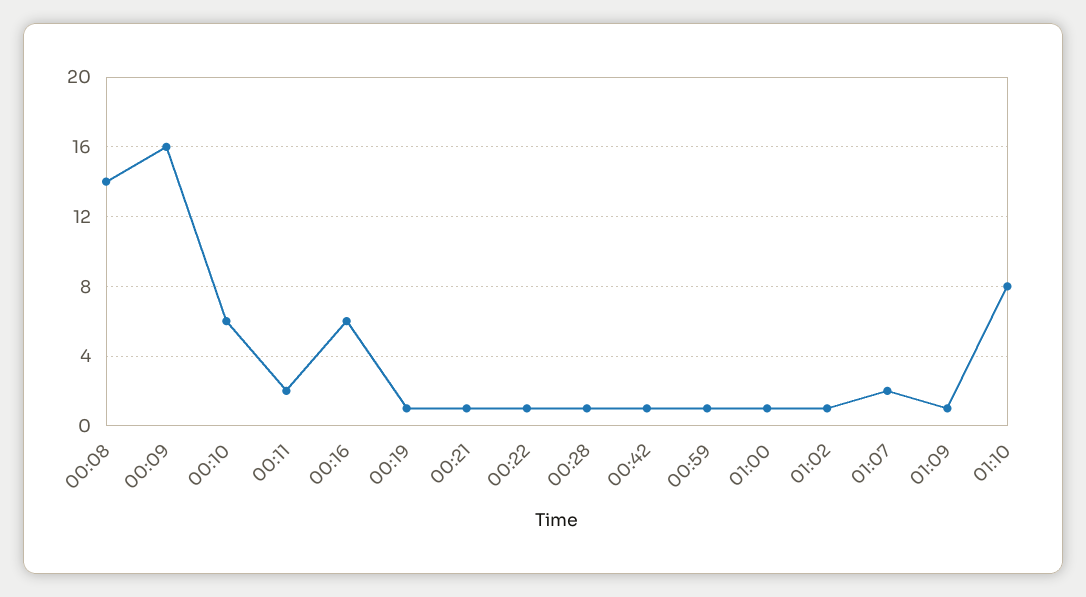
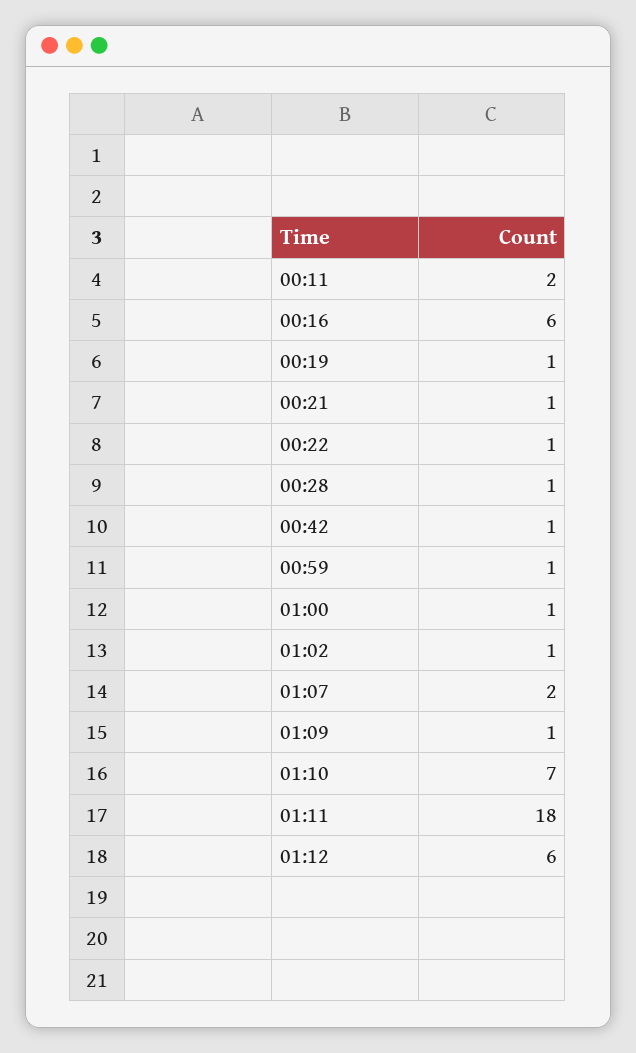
00:08: 14 -> none
00:09: 16 -> none
00:10: 6 -> none
01:10: 8 -> 7
01:11: none -> 18
01:12: none -> 6

